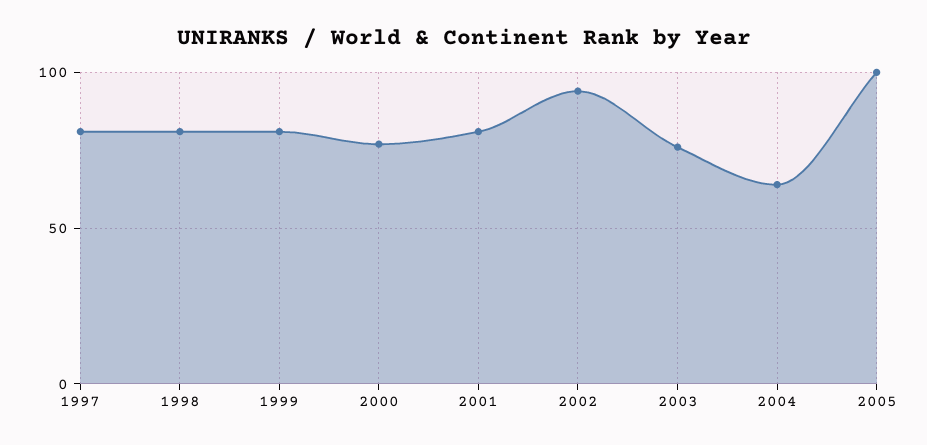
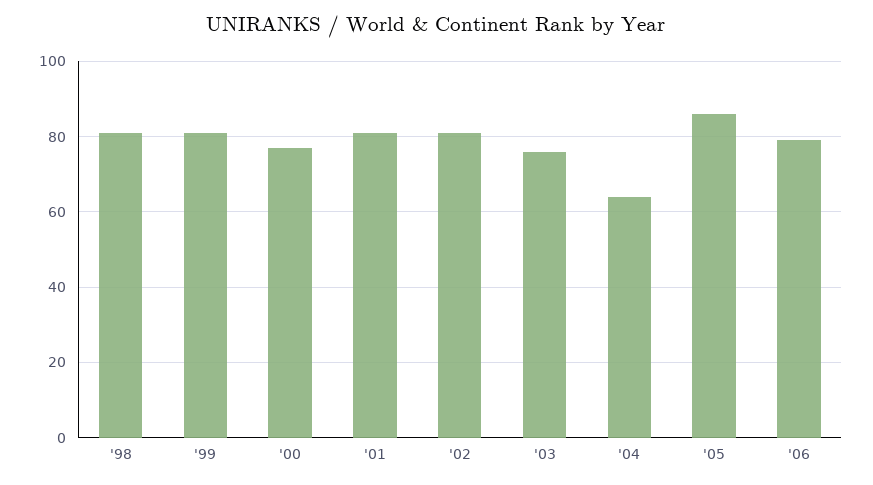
1997: 80 -> none
2002: 95 -> 80
2005: 100 -> 85
'06: none -> 80

